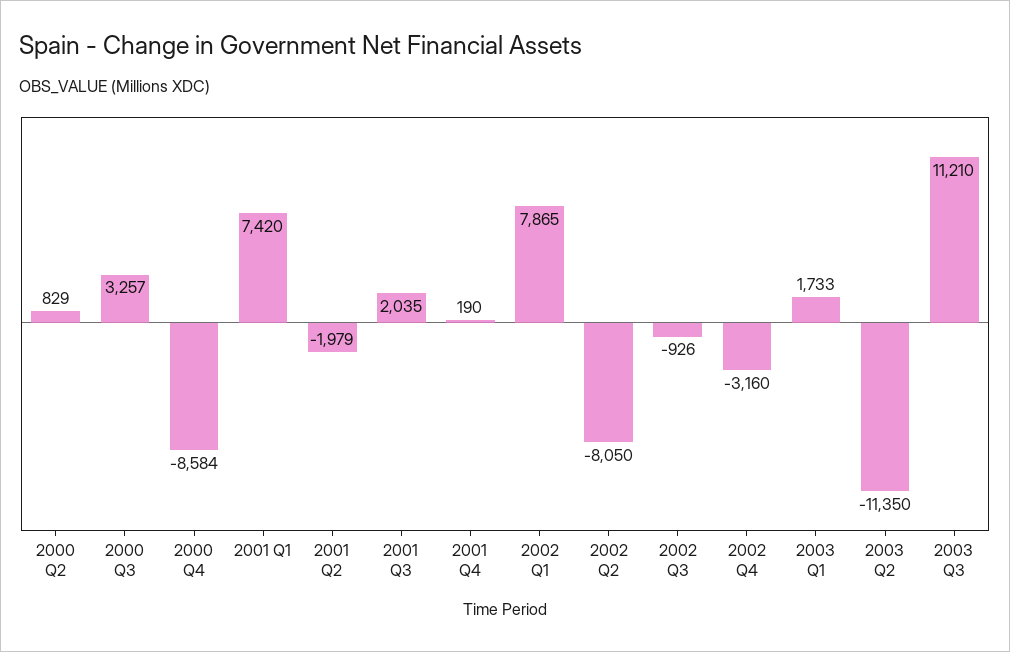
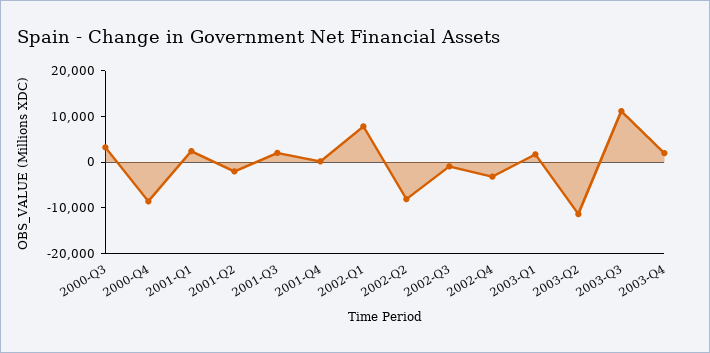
2000 Q2: 829 -> none
2001 Q1: 7420 -> 2000
2003-Q4: none -> 2000

